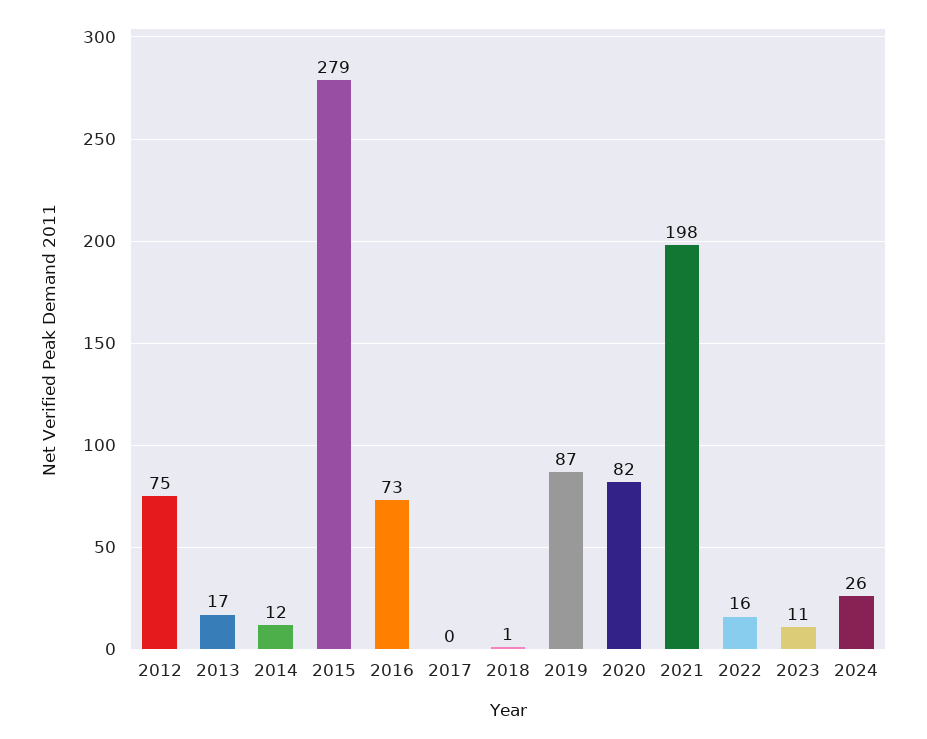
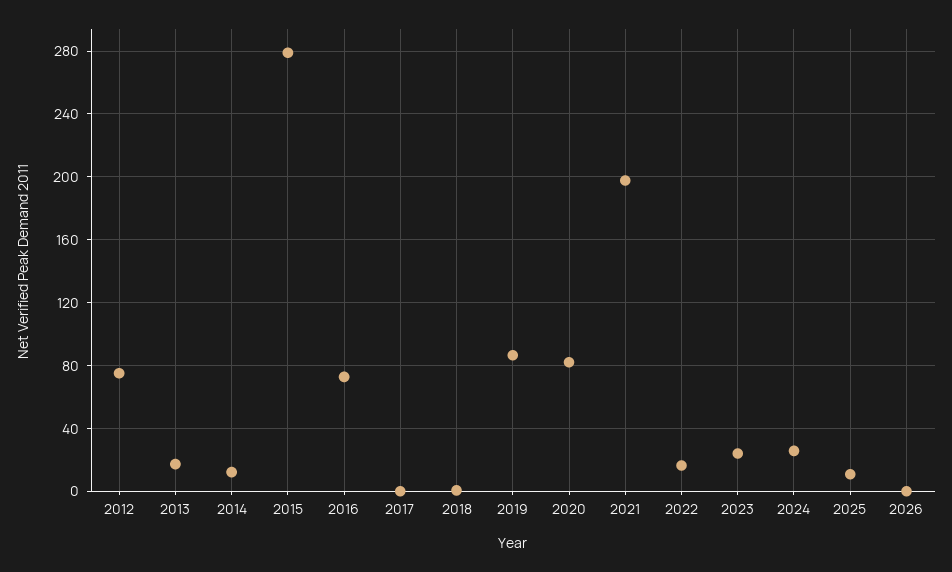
2023: 11 -> 25
2025: none -> 10
2026: none -> 0

